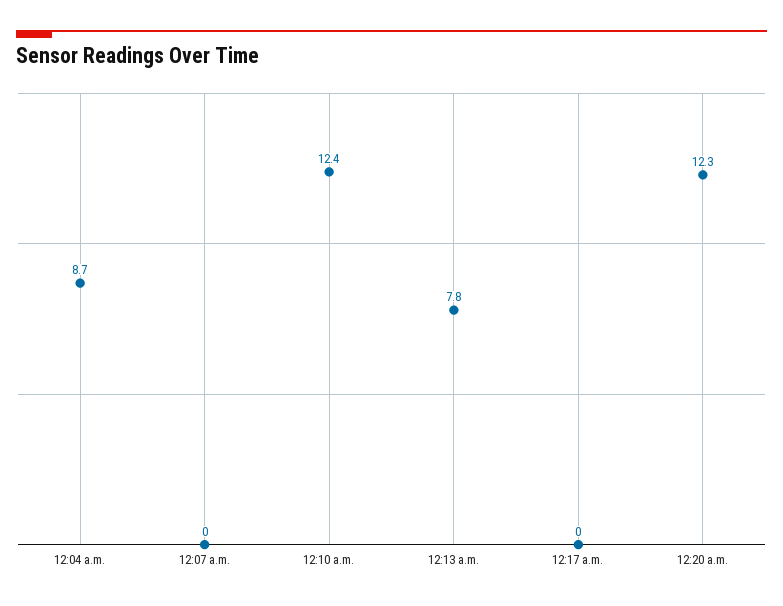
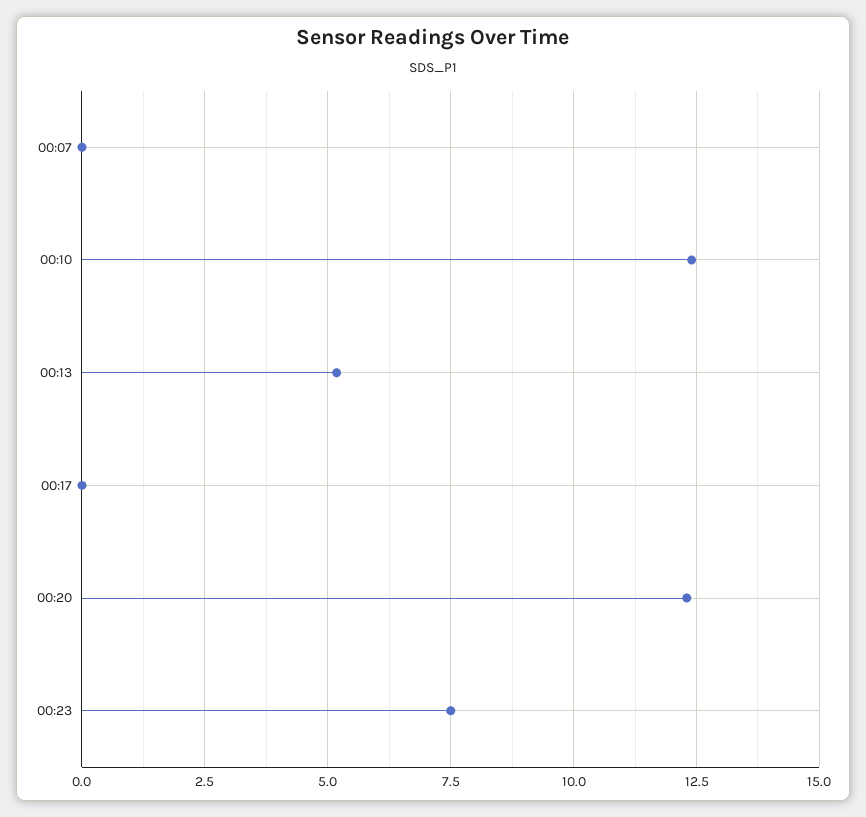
12:04 a.m.: 8.7 -> none
12:13 a.m.: 7.8 -> 5.25
00:23: none -> 7.5

